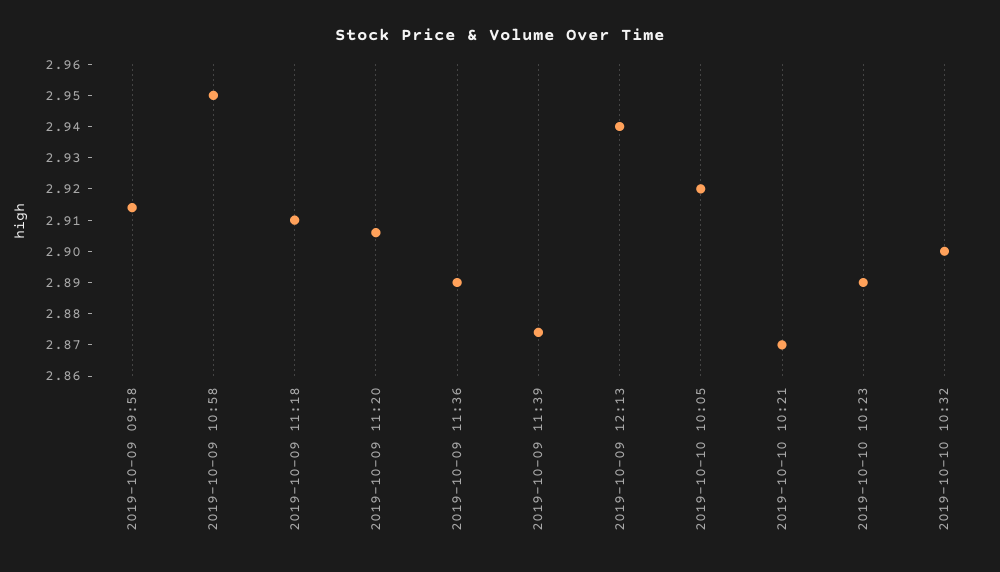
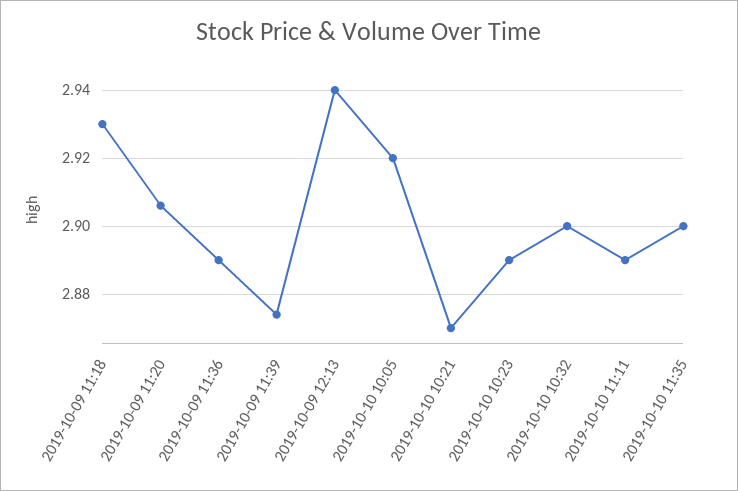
2019-10-09 09:58: 2.915 -> none
2019-10-09 10:58: 2.95 -> none
2019-10-09 11:18: 2.91 -> 2.93
2019-10-10 11:11: none -> 2.89
2019-10-10 11:35: none -> 2.9

